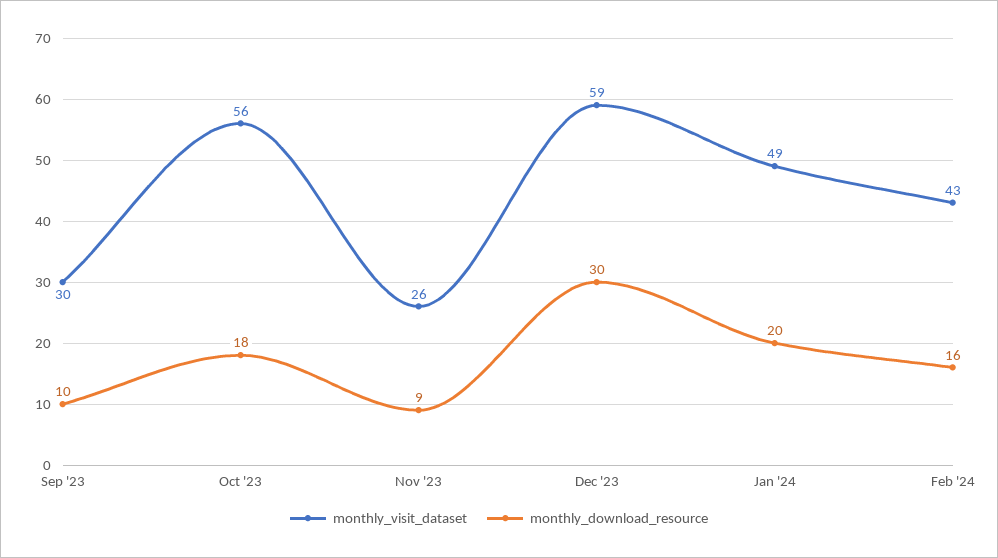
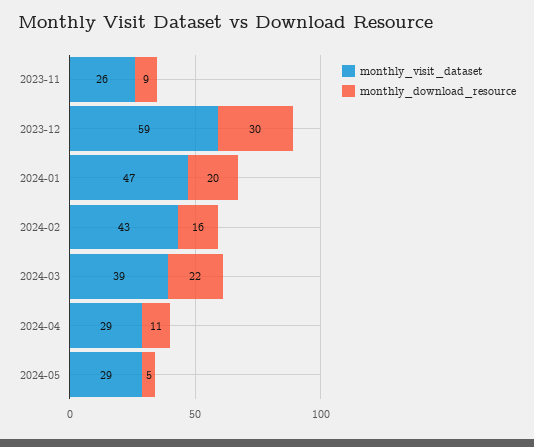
monthly_visit_dataset, Sep '23: 30 -> none
monthly_download_resource, Sep '23: 10 -> none
monthly_visit_dataset, Oct '23: 56 -> none
monthly_download_resource, Oct '23: 18 -> none
monthly_visit_dataset, Jan '24: 49 -> 47
monthly_visit_dataset, 2024-03: none -> 39
monthly_download_resource, 2024-03: none -> 22
monthly_visit_dataset, 2024-04: none -> 29
monthly_download_resource, 2024-04: none -> 11
monthly_visit_dataset, 2024-05: none -> 29
monthly_download_resource, 2024-05: none -> 5

